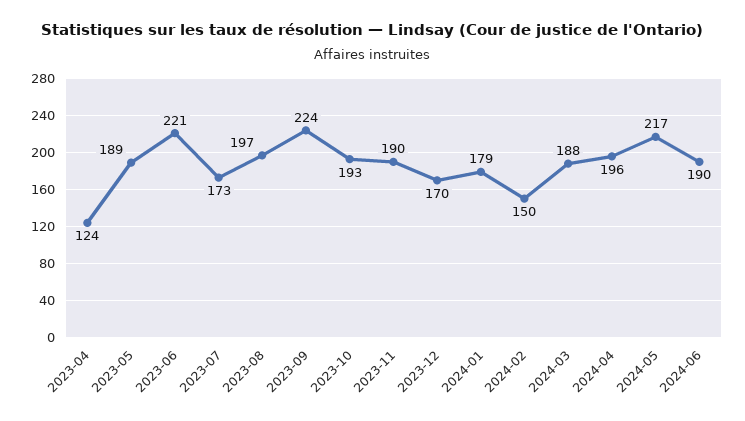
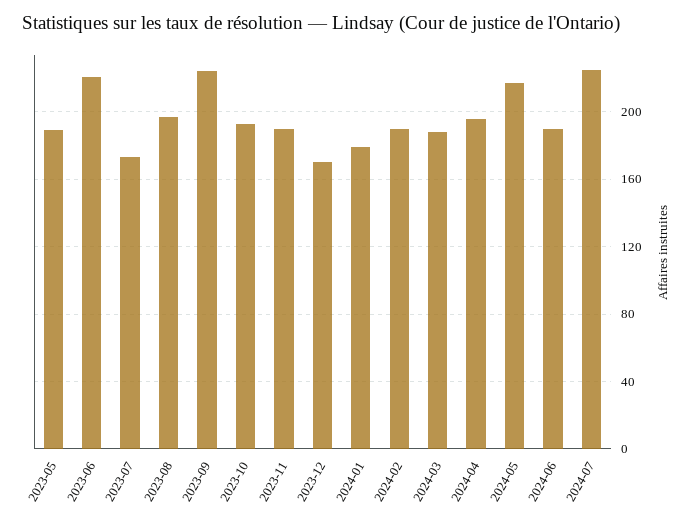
2023-04: 124 -> none
2024-02: 150 -> 190
2024-07: none -> 225

